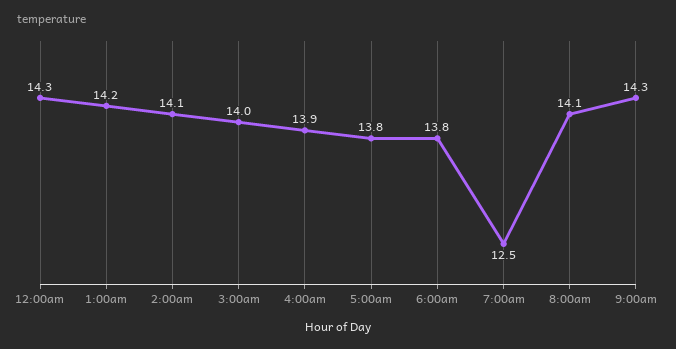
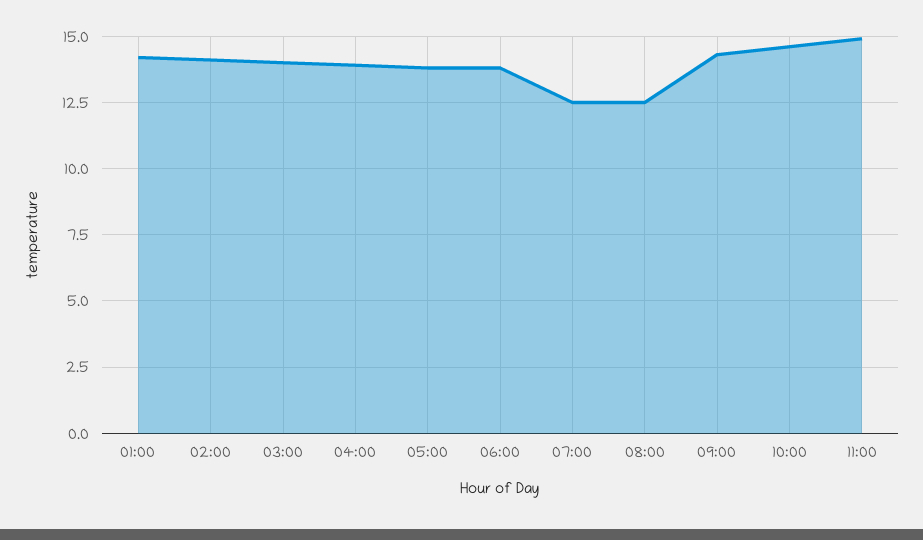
12:00am: 14.3 -> none
8:00am: 14.1 -> 12.5
10:00: none -> 14.5
11:00: none -> 15

